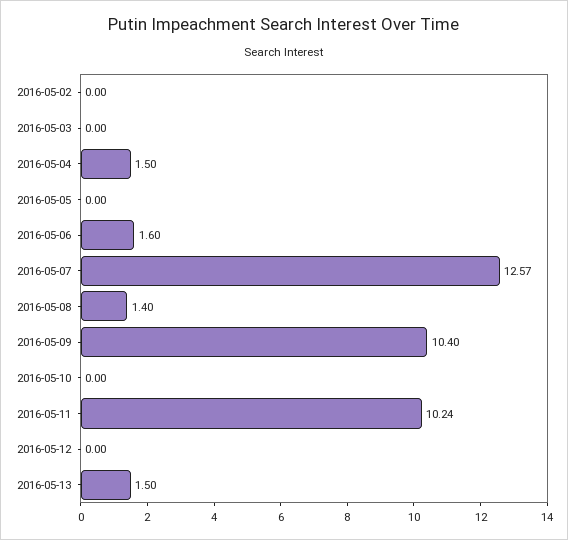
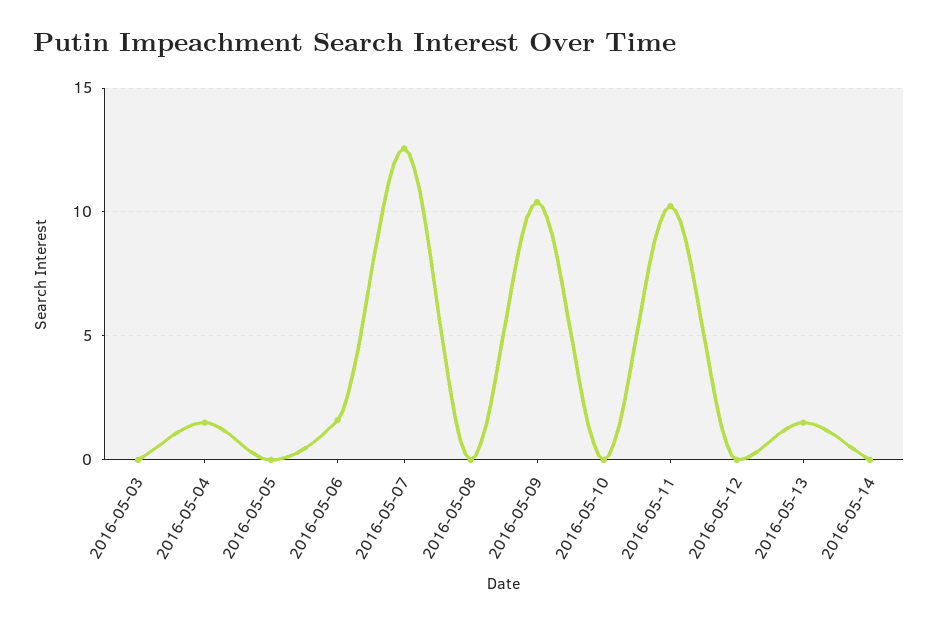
2016-05-02: 0 -> none
2016-05-08: 1.4 -> 0
2016-05-14: none -> 0

